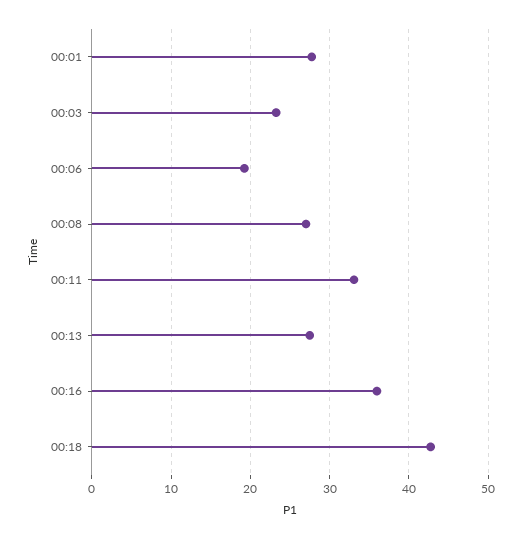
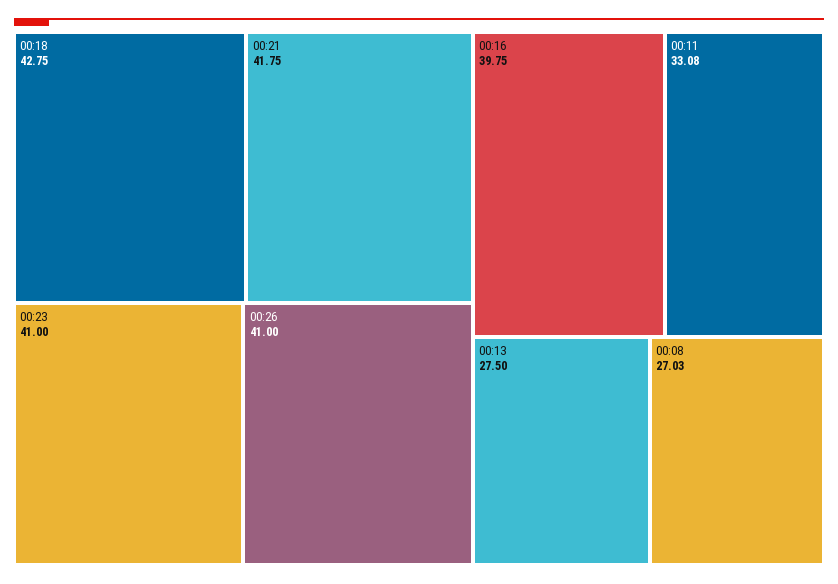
00:01: 28 -> none
00:03: 23 -> none
00:06: 19 -> none
00:16: 36 -> 39.75
00:21: none -> 41.75
00:23: none -> 41
00:26: none -> 41

